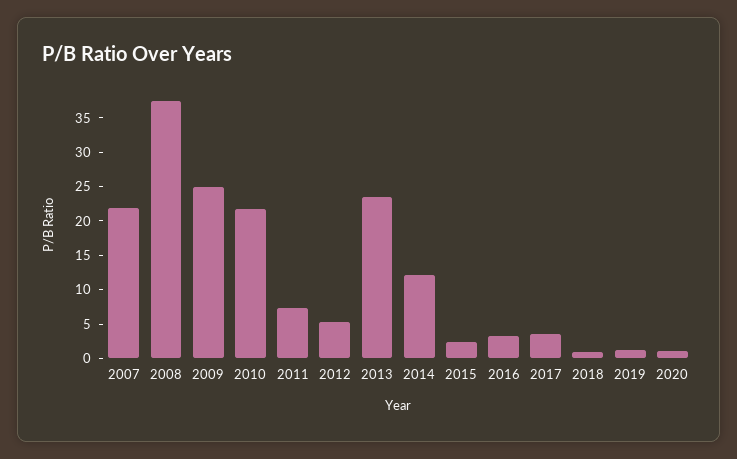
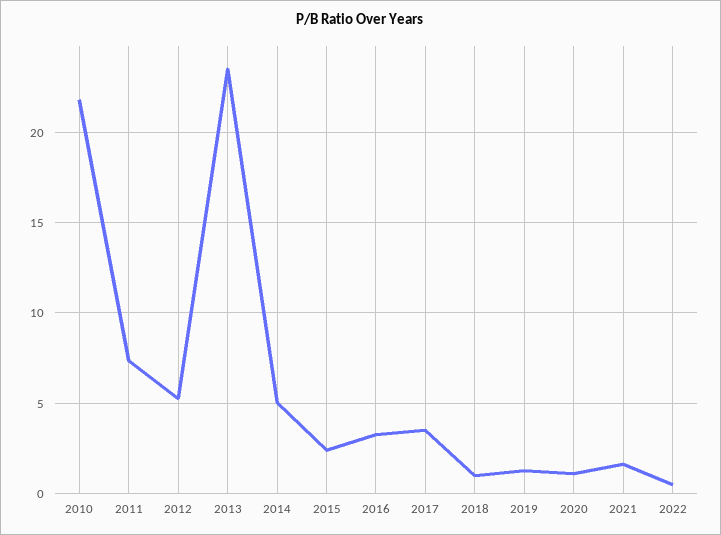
2007: 22.5 -> none
2008: 37.5 -> none
2009: 25 -> none
2014: 12.5 -> 5
2021: none -> 1.5
2022: none -> 0.5

